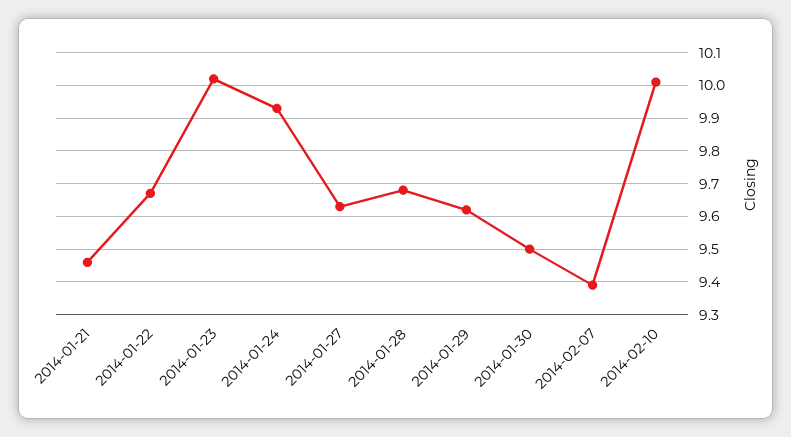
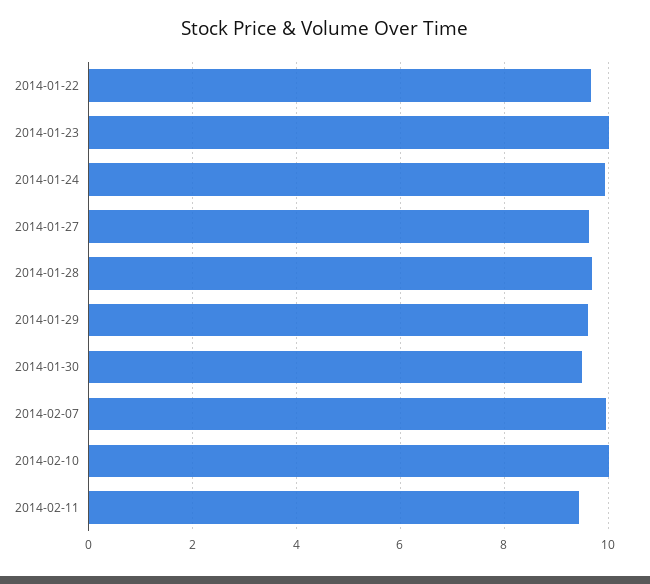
2014-01-21: 9.45 -> none
2014-02-07: 9.4 -> 10
2014-02-11: none -> 9.4

